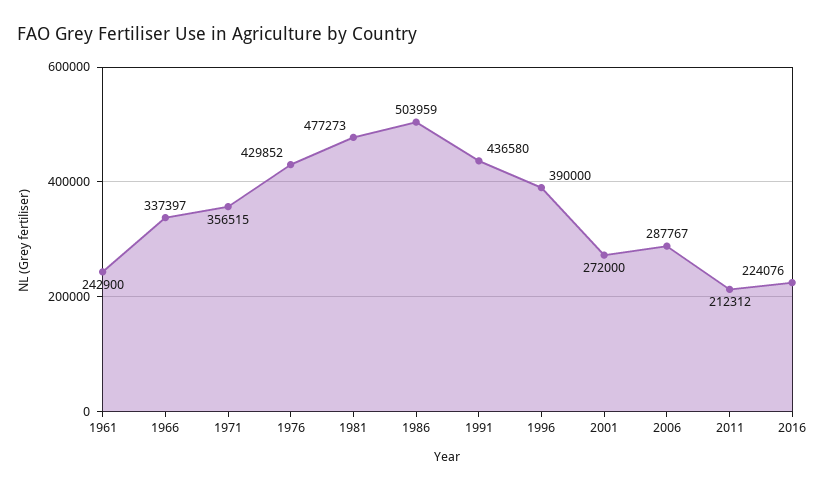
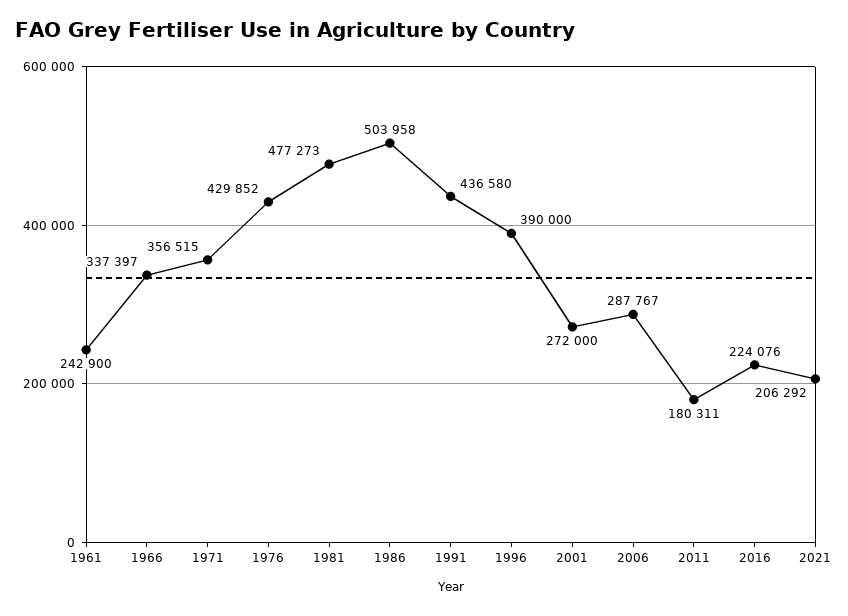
1986: 503959 -> 503958
2011: 212312 -> 180311
2021: none -> 206292

